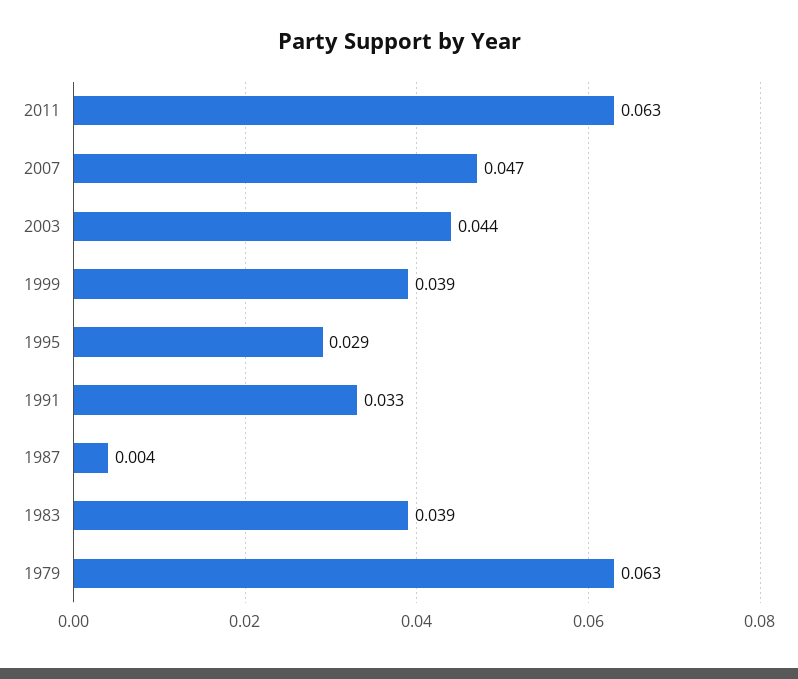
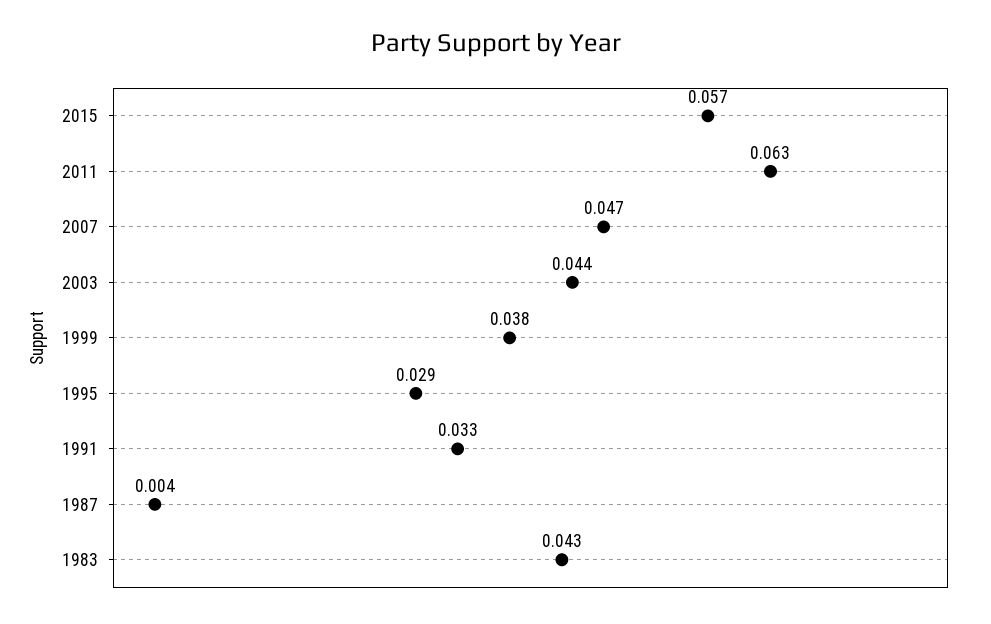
1999: 0.039 -> 0.038
1983: 0.039 -> 0.043
1979: 0.063 -> none
2015: none -> 0.057

